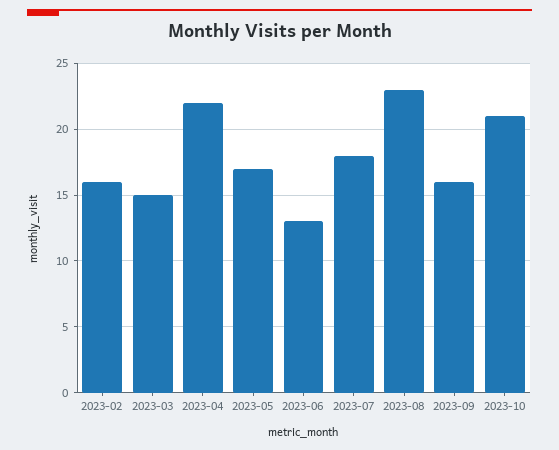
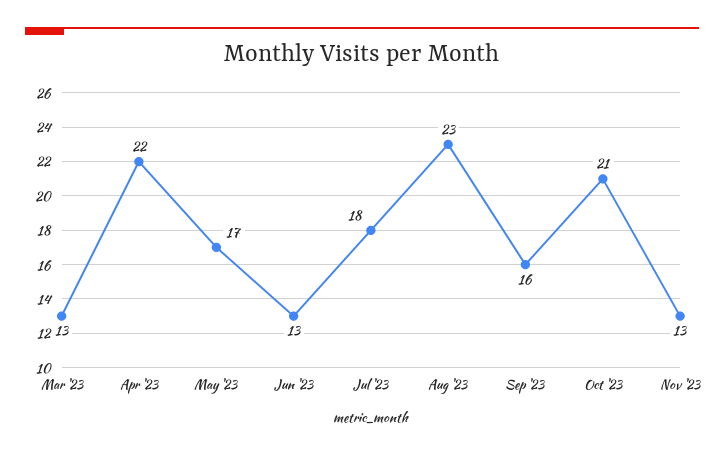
2023-02: 16 -> none
2023-03: 15 -> 13
Nov '23: none -> 13

